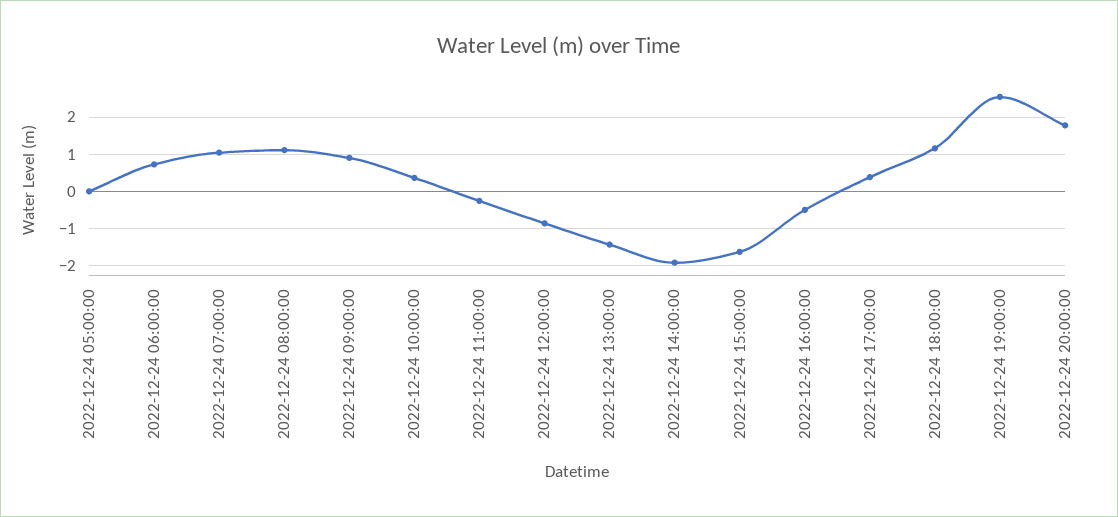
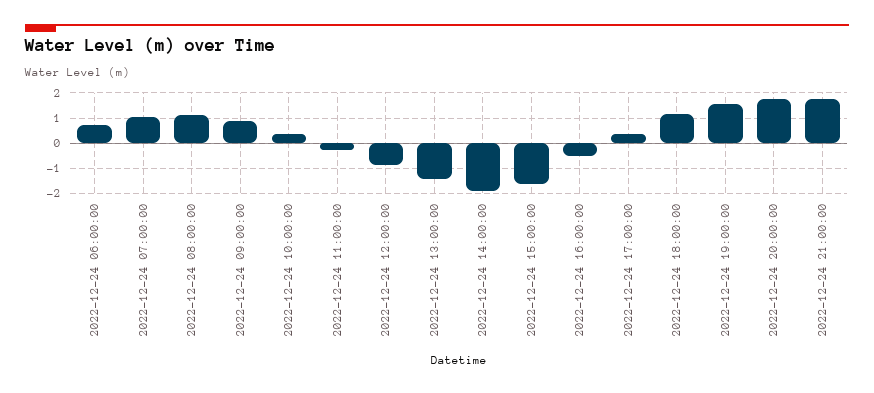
2022-12-24 05:00:00: 0 -> none
2022-12-24 19:00:00: 2.6 -> 1.5
2022-12-24 21:00:00: none -> 1.75

